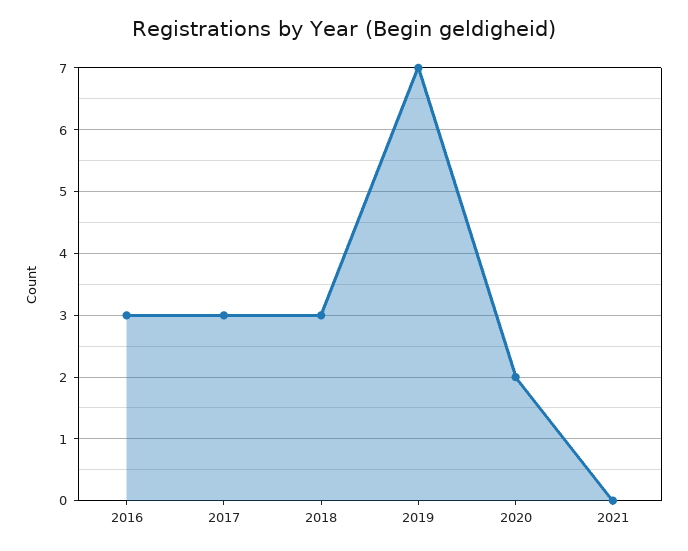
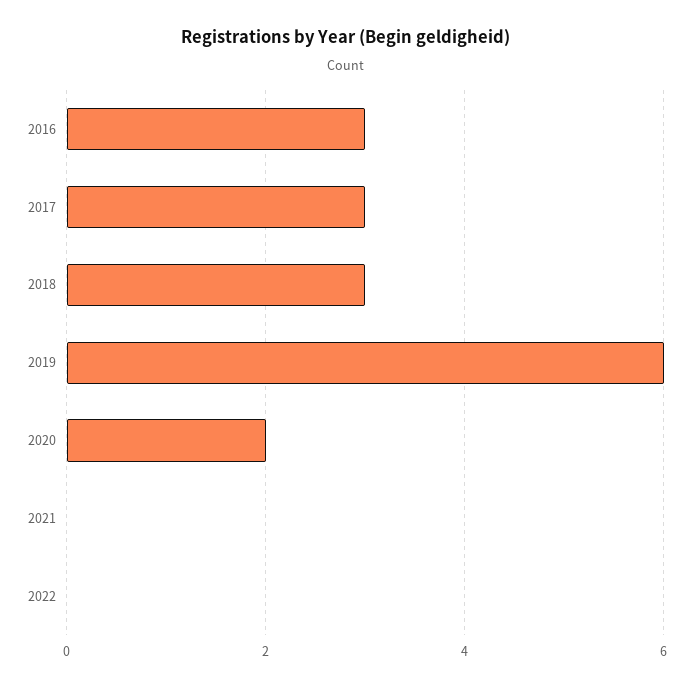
2019: 7 -> 6
2022: none -> 0

